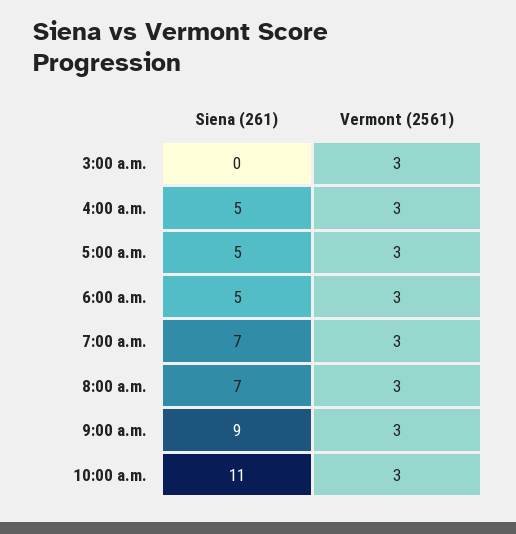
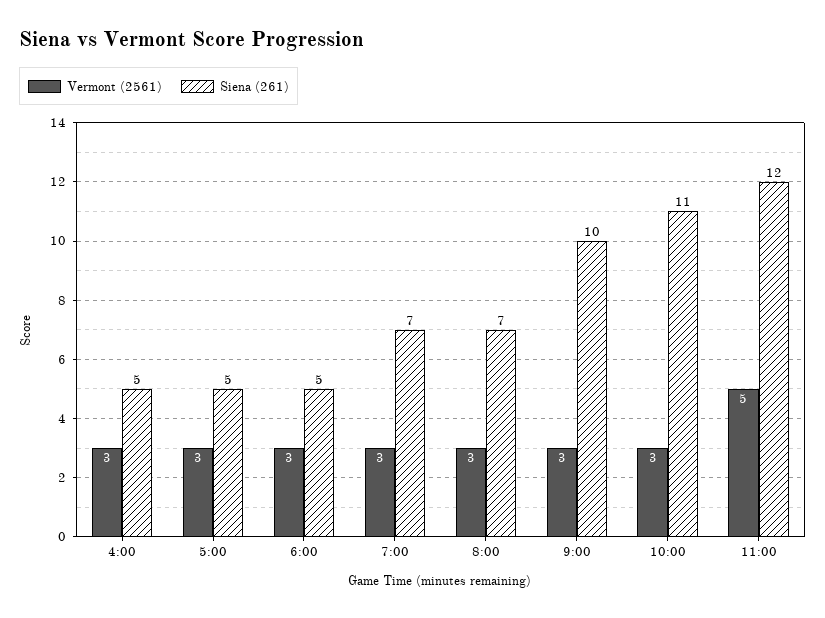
Siena (261), 3:00 a.m.: 0 -> none
Vermont (2561), 3:00 a.m.: 3 -> none
Siena (261), 9:00 a.m.: 9 -> 10
Vermont (2561), 11:00: none -> 5
Siena (261), 11:00: none -> 12

